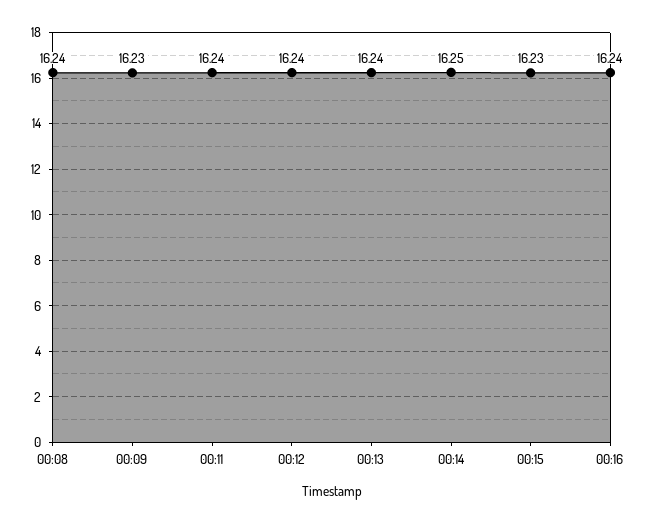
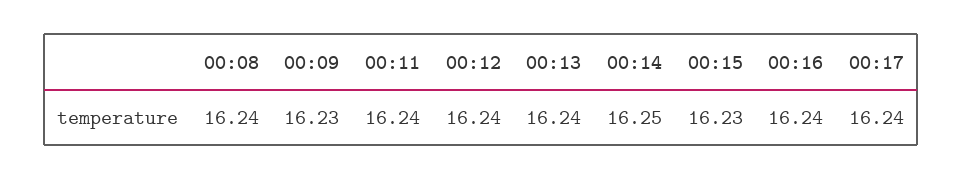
00:17: none -> 16.24

